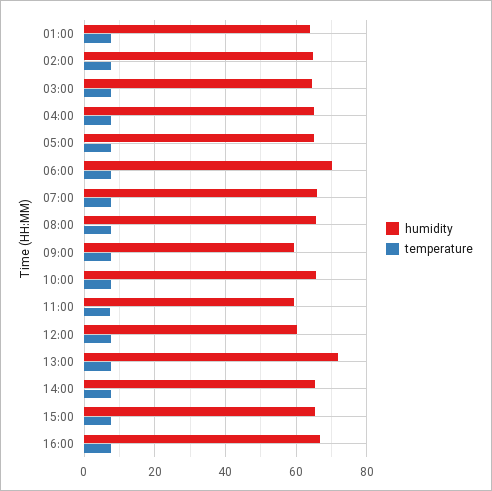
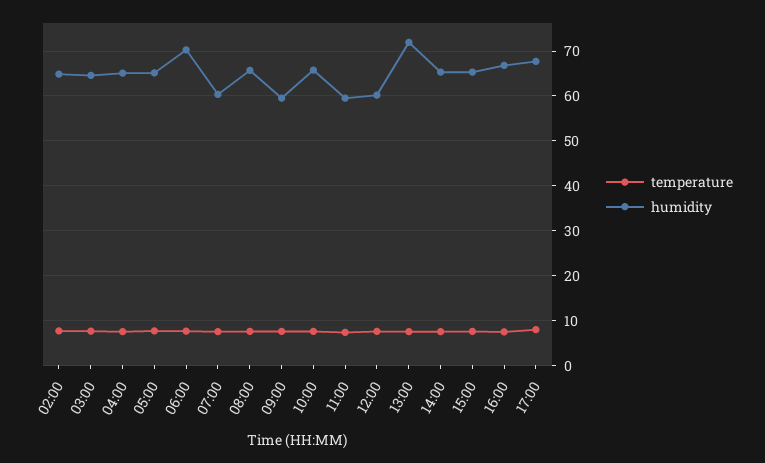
humidity, 01:00: 64 -> none
temperature, 01:00: 8 -> none
humidity, 07:00: 66 -> 60
temperature, 17:00: none -> 8
humidity, 17:00: none -> 68

